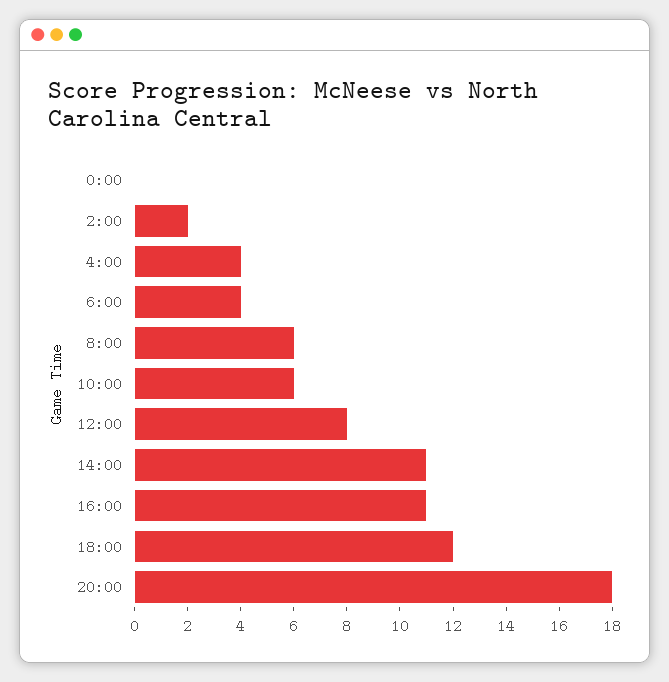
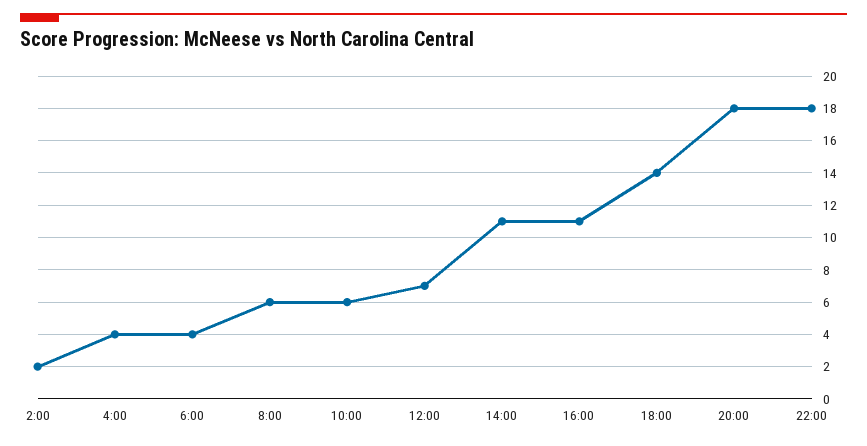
0:00: 0 -> none
12:00: 8 -> 7
18:00: 12 -> 14
22:00: none -> 18

